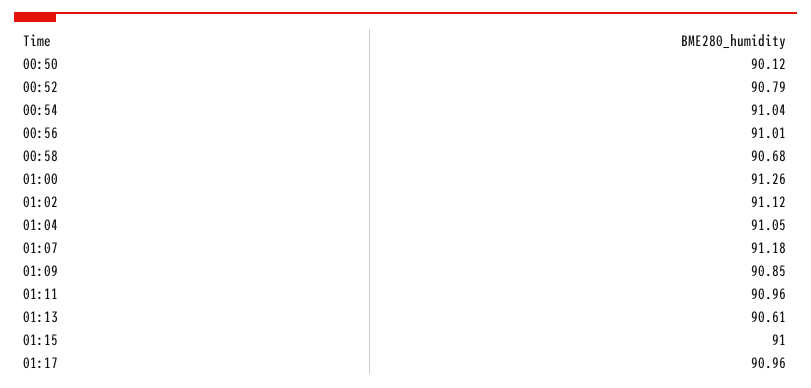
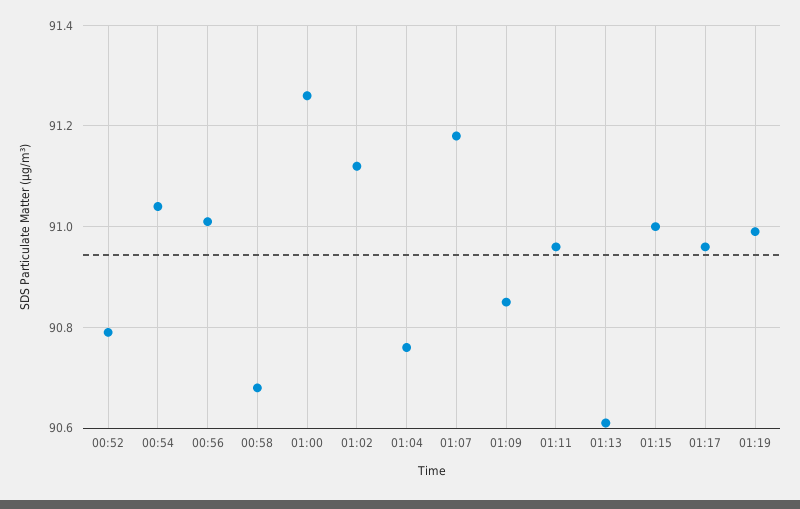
00:50: 90.12 -> none
01:04: 91.05 -> 90.75
01:19: none -> 91

